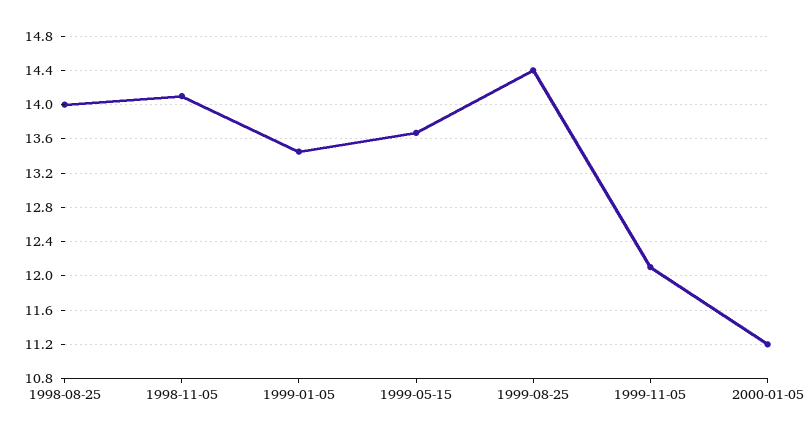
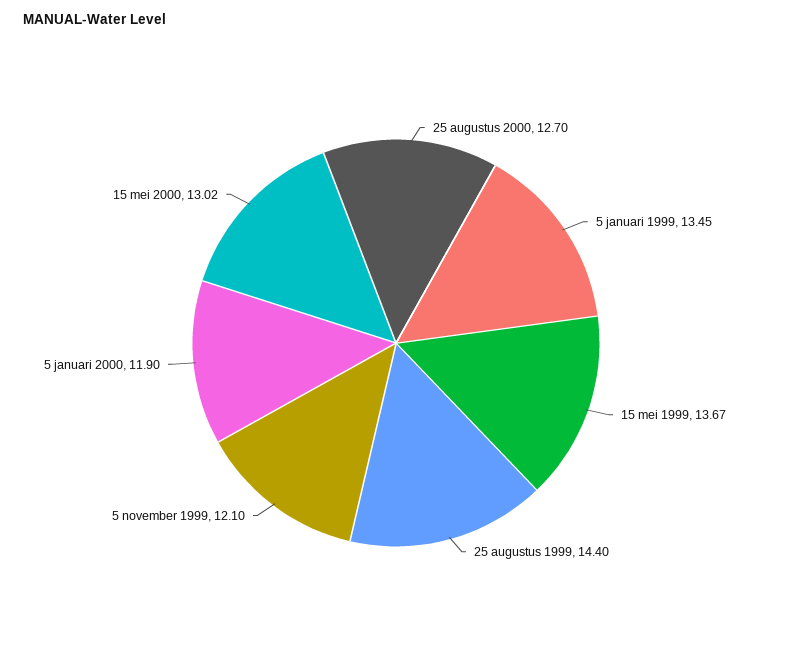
1998-08-25: 14 -> none
1998-11-05: 14.1 -> none
2000-01-05: 11.2 -> 11.9
25 augustus 2000: none -> 12.7
15 mei 2000: none -> 13.02

